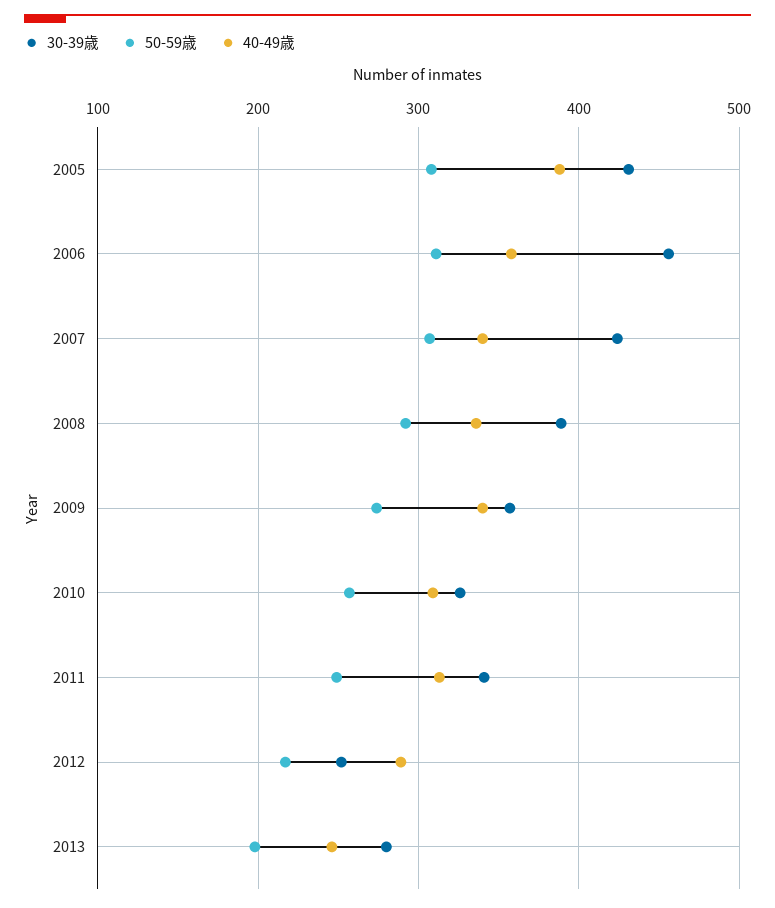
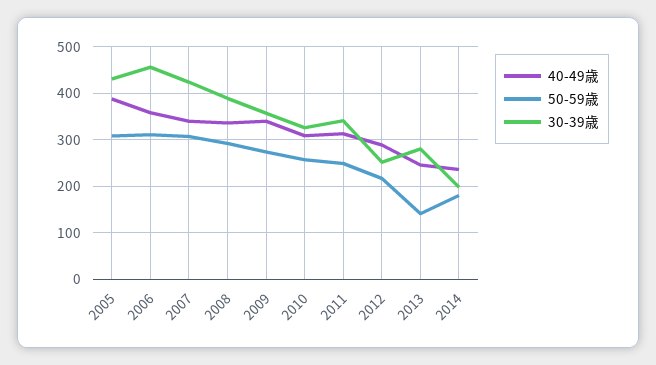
50-59歳, 2013: 200 -> 140
40-49歳, 2014: none -> 240
50-59歳, 2014: none -> 180
30-39歳, 2014: none -> 200

